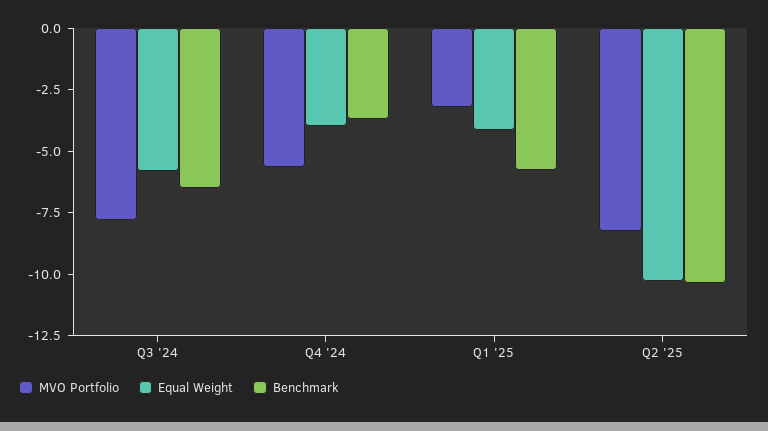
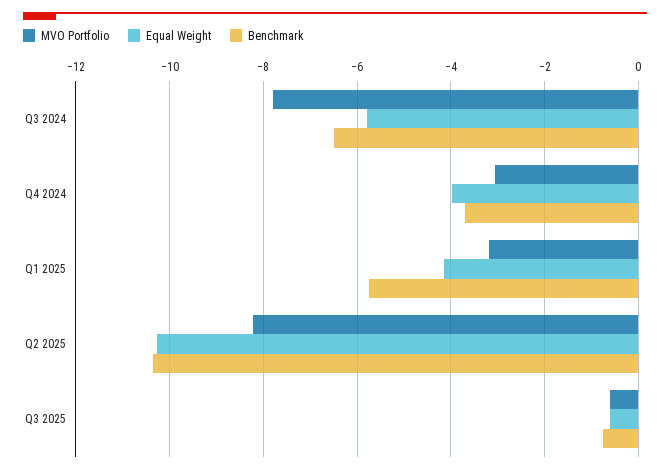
MVO Portfolio, Q4 '24: -5.5 -> -3
MVO Portfolio, Q3 2025: none -> -0.6
Equal Weight, Q3 2025: none -> -0.6
Benchmark, Q3 2025: none -> -0.8

